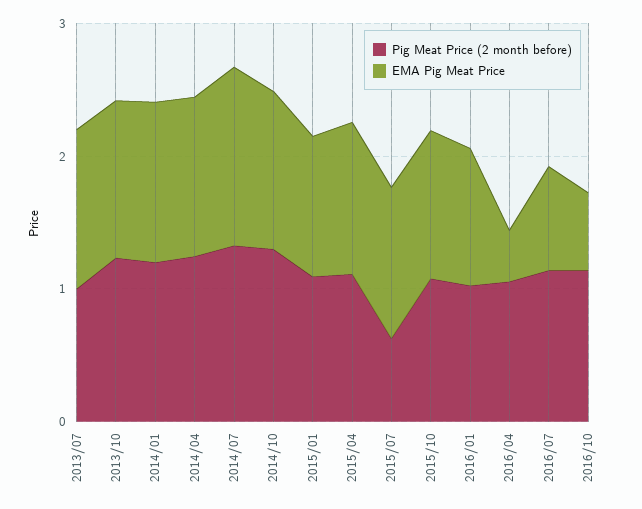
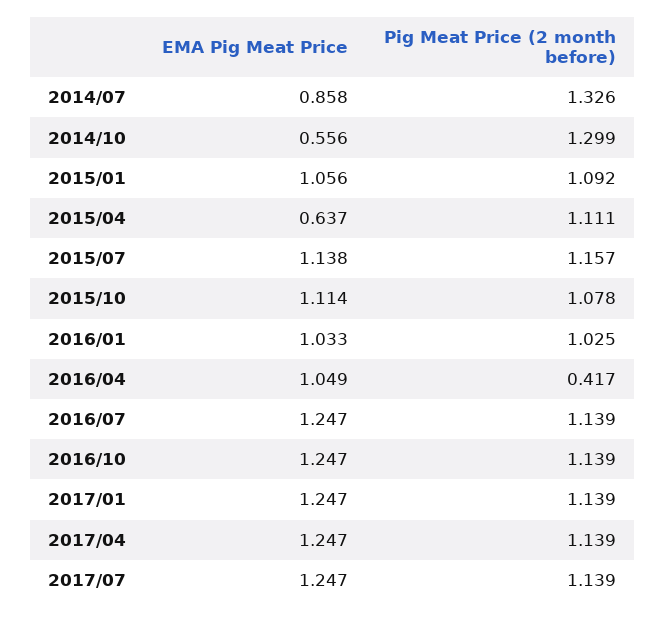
Pig Meat Price (2 month before), 2013/07: 1 -> none
EMA Pig Meat Price, 2013/07: 1.2 -> none
Pig Meat Price (2 month before), 2013/10: 1.2 -> none
EMA Pig Meat Price, 2013/10: 1.2 -> none
Pig Meat Price (2 month before), 2014/01: 1.2 -> none
EMA Pig Meat Price, 2014/01: 1.2 -> none
Pig Meat Price (2 month before), 2014/04: 1.2 -> none
EMA Pig Meat Price, 2014/04: 1.2 -> none
EMA Pig Meat Price, 2014/07: 1.4 -> 0.858
EMA Pig Meat Price, 2014/10: 1.2 -> 0.556
EMA Pig Meat Price, 2015/04: 1.2 -> 0.637
Pig Meat Price (2 month before), 2015/07: 0.6 -> 1.157
Pig Meat Price (2 month before), 2016/04: 1 -> 0.417
EMA Pig Meat Price, 2016/04: 0.4 -> 1.049
EMA Pig Meat Price, 2016/07: 0.8 -> 1.247
EMA Pig Meat Price, 2016/10: 0.6 -> 1.247
EMA Pig Meat Price, 2017/01: none -> 1.247
Pig Meat Price (2 month before), 2017/01: none -> 1.139
EMA Pig Meat Price, 2017/04: none -> 1.247
Pig Meat Price (2 month before), 2017/04: none -> 1.139
EMA Pig Meat Price, 2017/07: none -> 1.247
Pig Meat Price (2 month before), 2017/07: none -> 1.139

